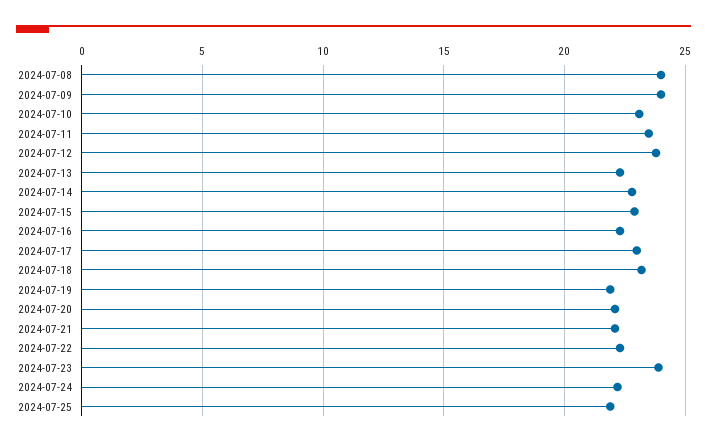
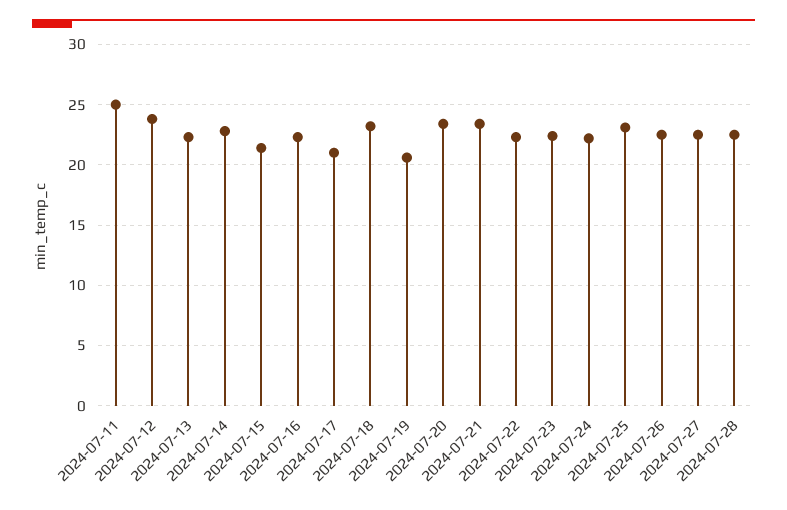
2024-07-08: 24 -> none
2024-07-09: 24 -> none
2024-07-10: 23 -> none
2024-07-11: 23.5 -> 25
2024-07-15: 23 -> 21.5
2024-07-17: 23 -> 21
2024-07-19: 22 -> 20.5
2024-07-20: 22 -> 23.5
2024-07-21: 22 -> 23.5
2024-07-23: 24 -> 22.5
2024-07-25: 22 -> 23
2024-07-26: none -> 22.5
2024-07-27: none -> 22.5
2024-07-28: none -> 22.5

